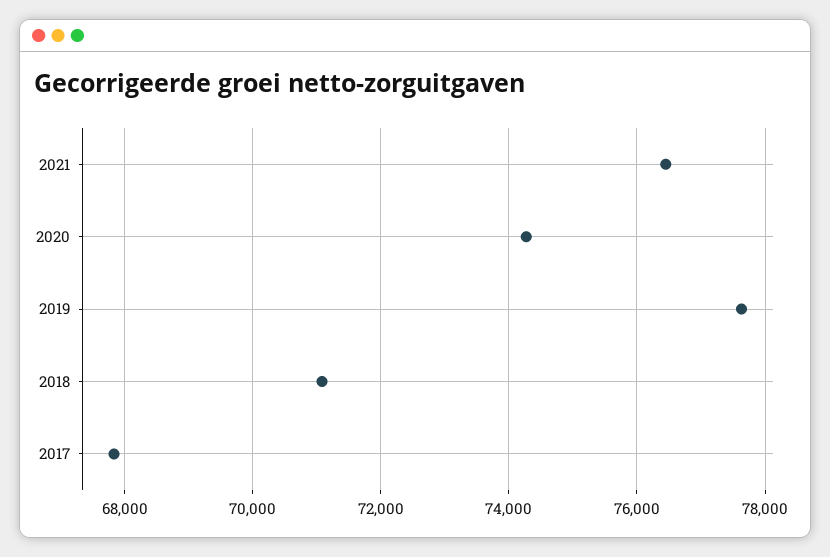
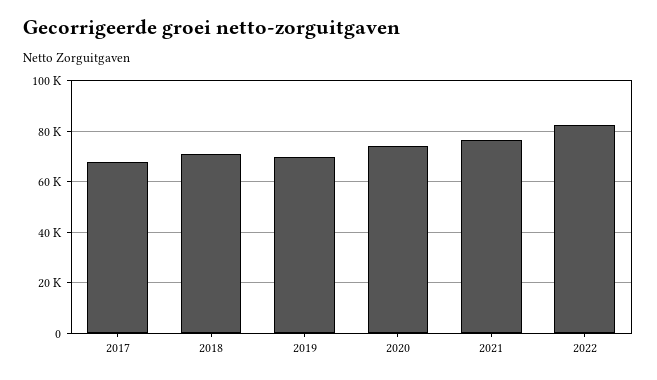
2019: 77600 -> 70000
2022: none -> 82500

